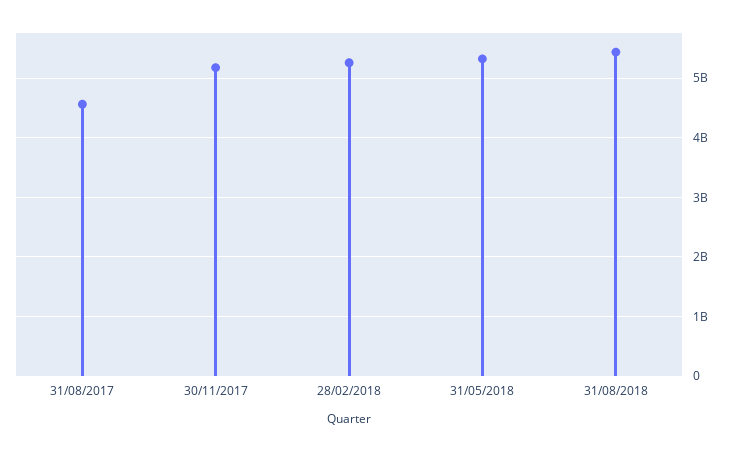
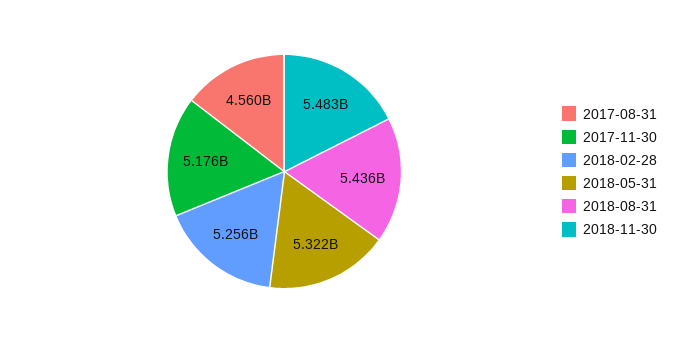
2018-11-30: none -> 5483000000

